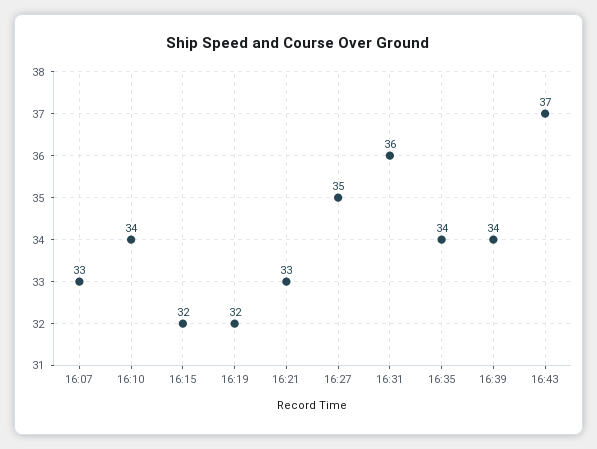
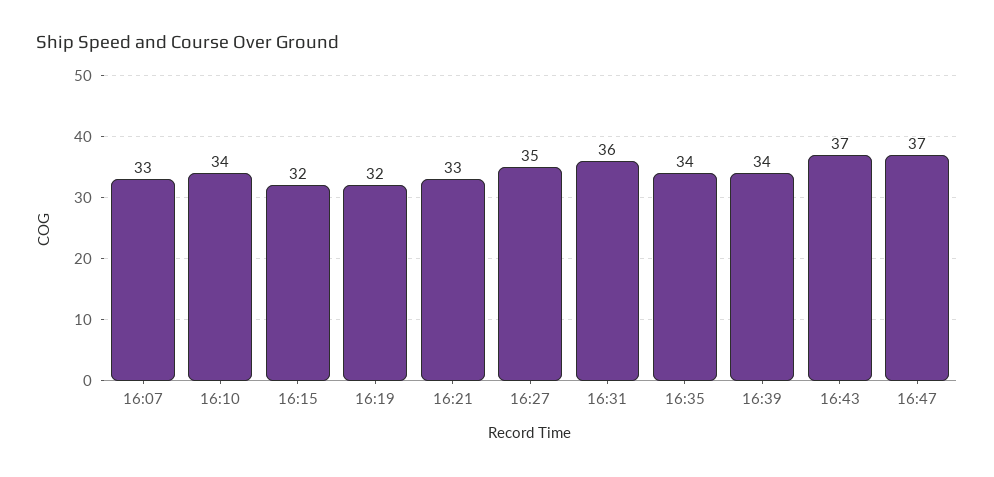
16:47: none -> 37

